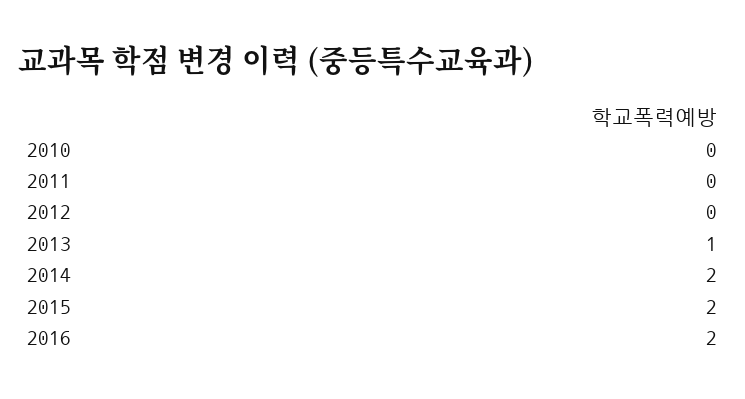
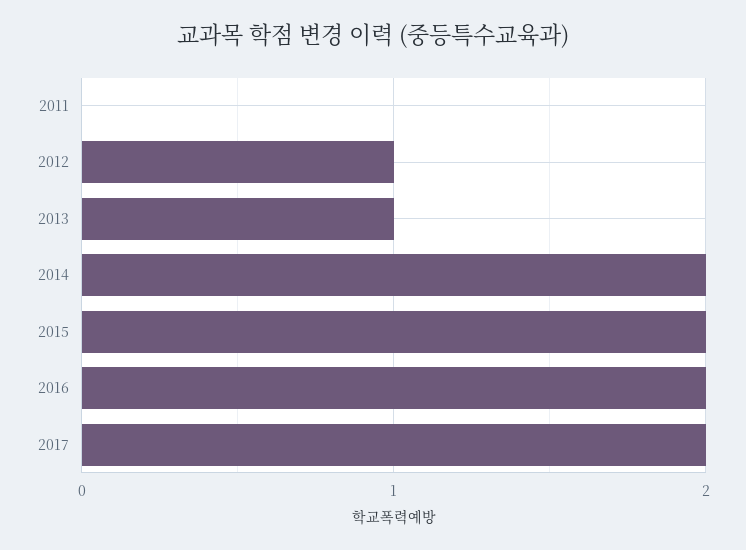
2010: 0 -> none
2012: 0 -> 1
2017: none -> 2

